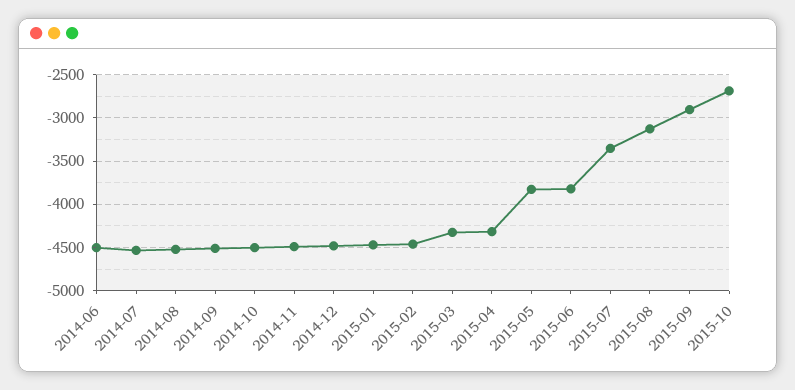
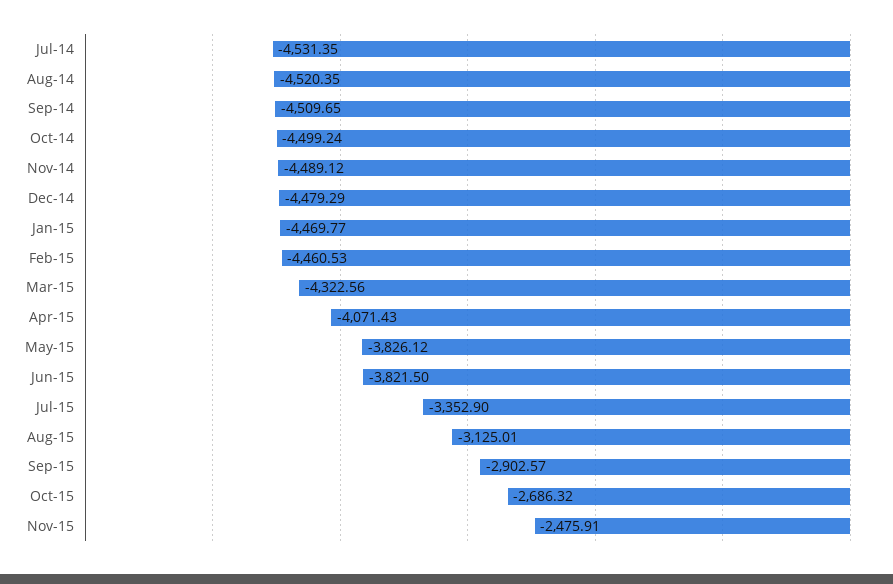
2014-06: -4500 -> none
2015-04: -4300 -> -4071.43
Nov-15: none -> -2475.91

